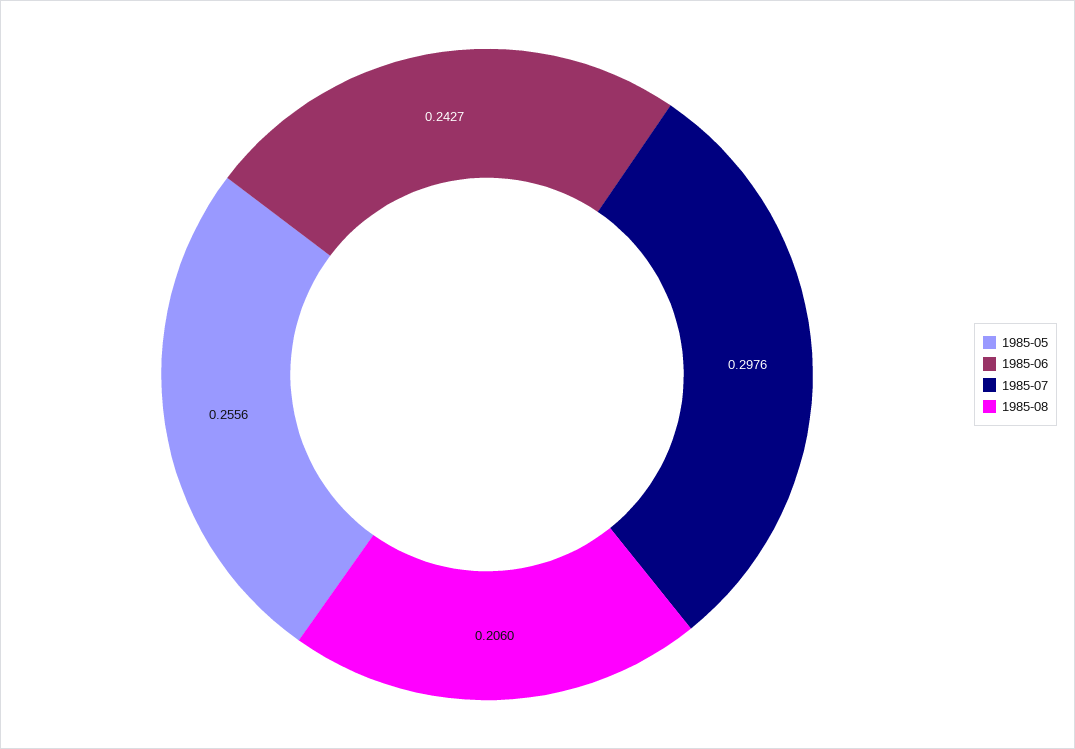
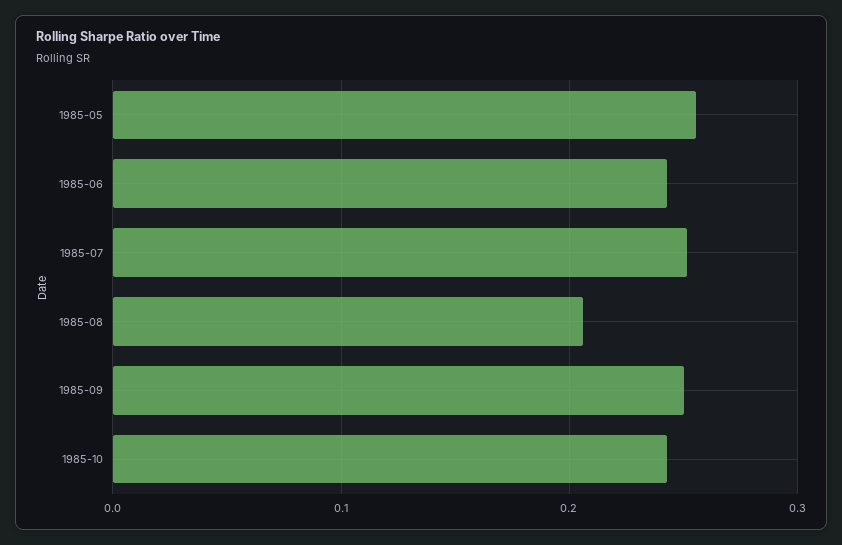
1985-07: 0.2976 -> 0.25
1985-09: none -> 0.25
1985-10: none -> 0.24

